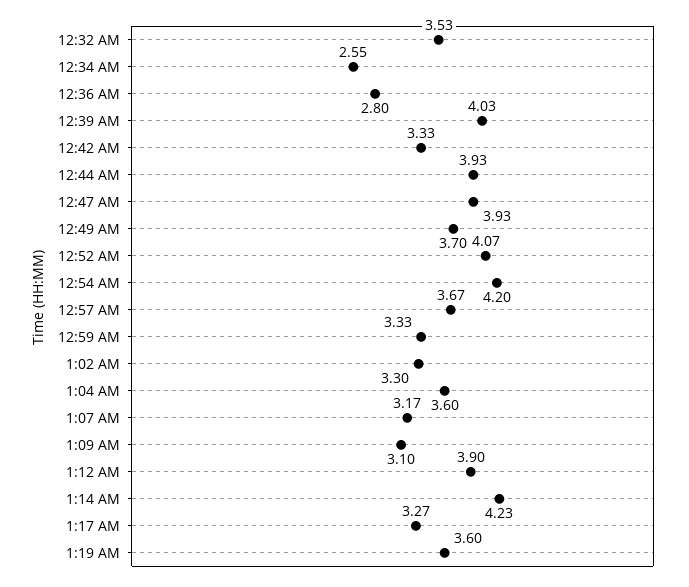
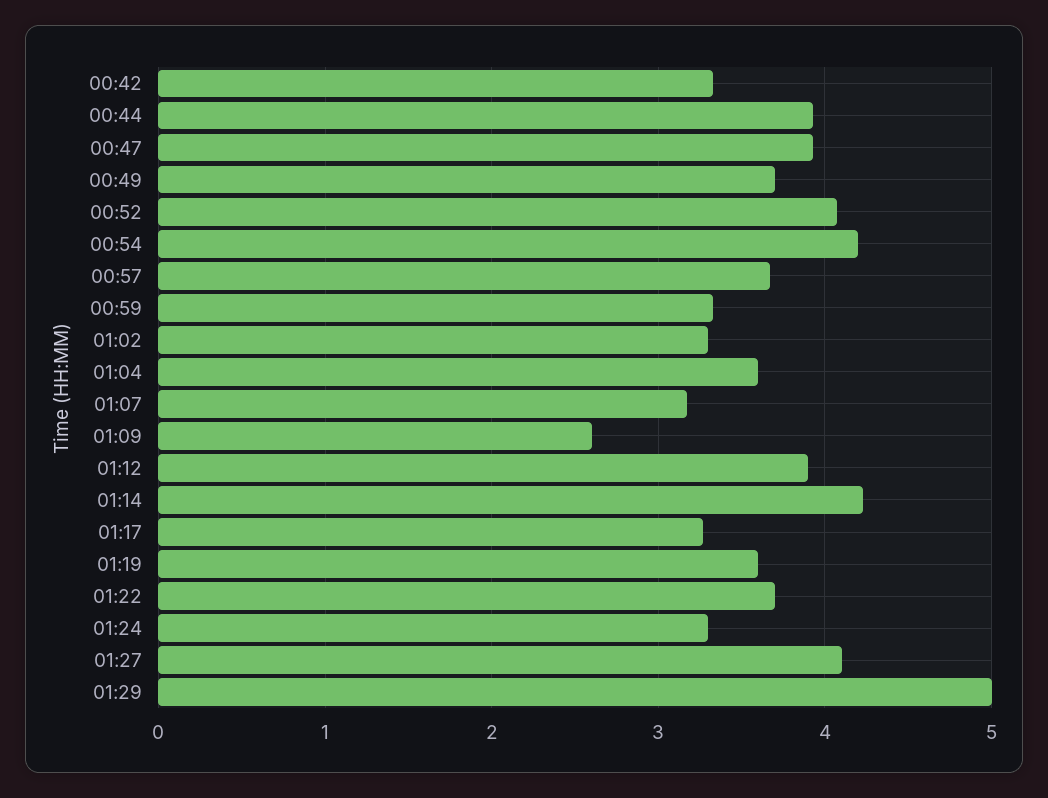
12:32 AM: 3.53 -> none
12:34 AM: 2.55 -> none
12:36 AM: 2.8 -> none
12:39 AM: 4.03 -> none
1:09 AM: 3.1 -> 2.6
01:22: none -> 3.7
01:24: none -> 3.3
01:27: none -> 4.1
01:29: none -> 5

